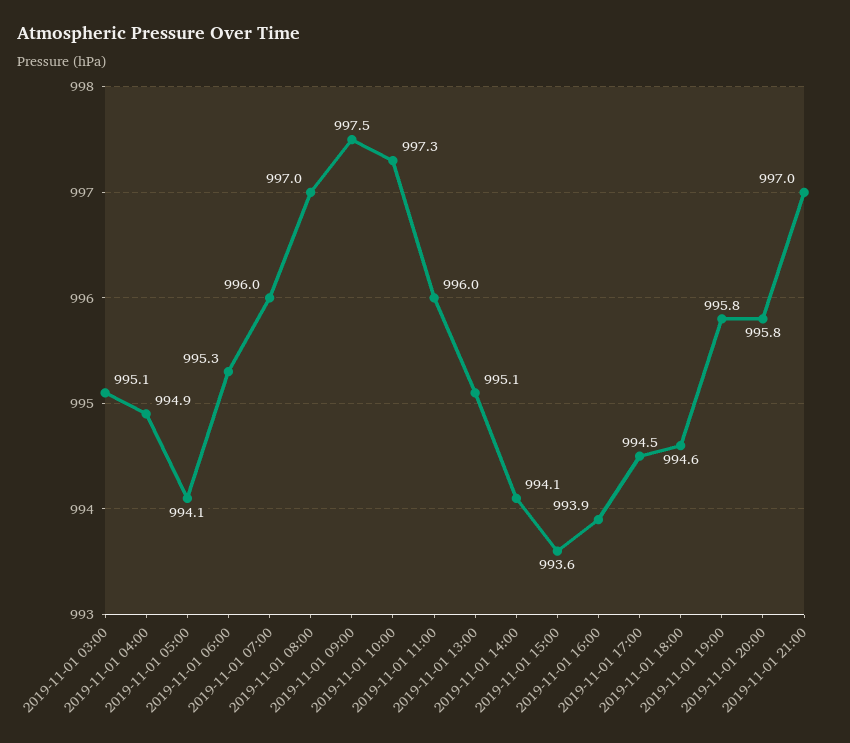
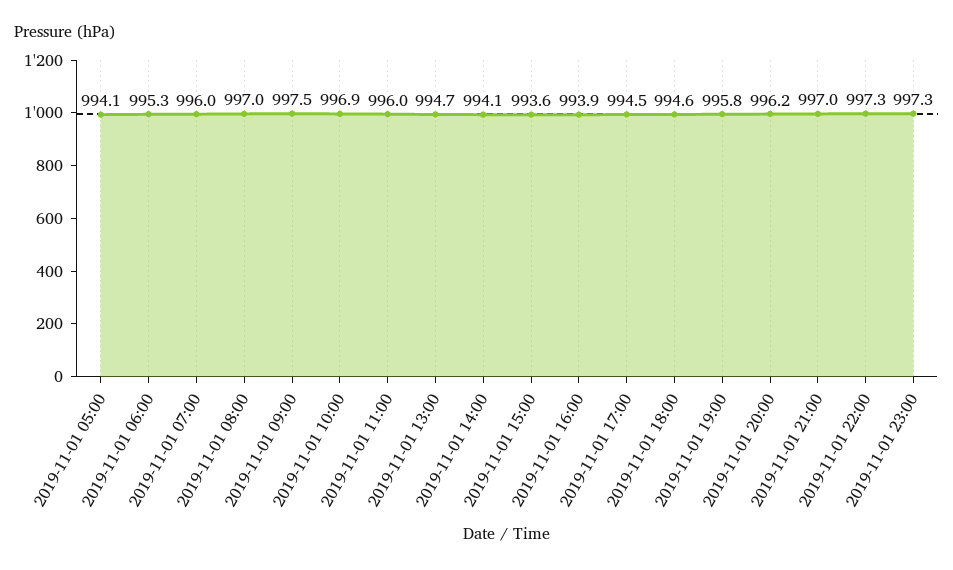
2019-11-01 03:00: 995.1 -> none
2019-11-01 04:00: 994.9 -> none
2019-11-01 10:00: 997.3 -> 996.9
2019-11-01 13:00: 995.1 -> 994.7
2019-11-01 20:00: 995.8 -> 996.2
2019-11-01 22:00: none -> 997.3
2019-11-01 23:00: none -> 997.3

